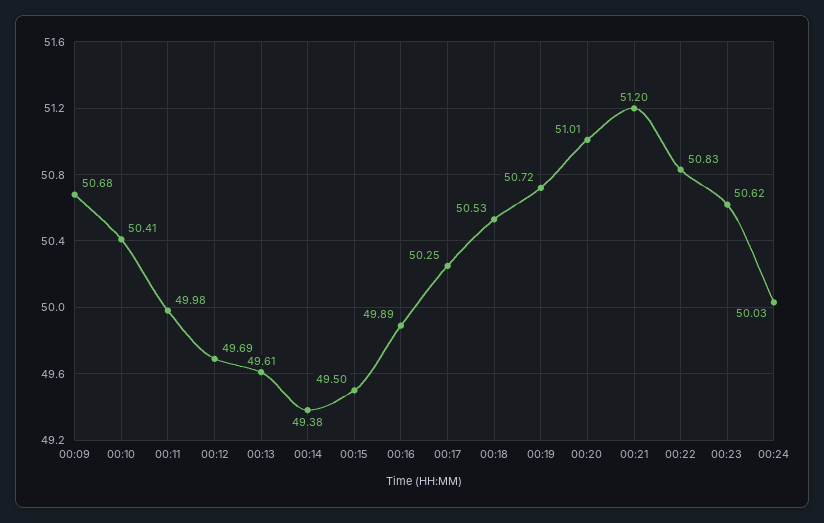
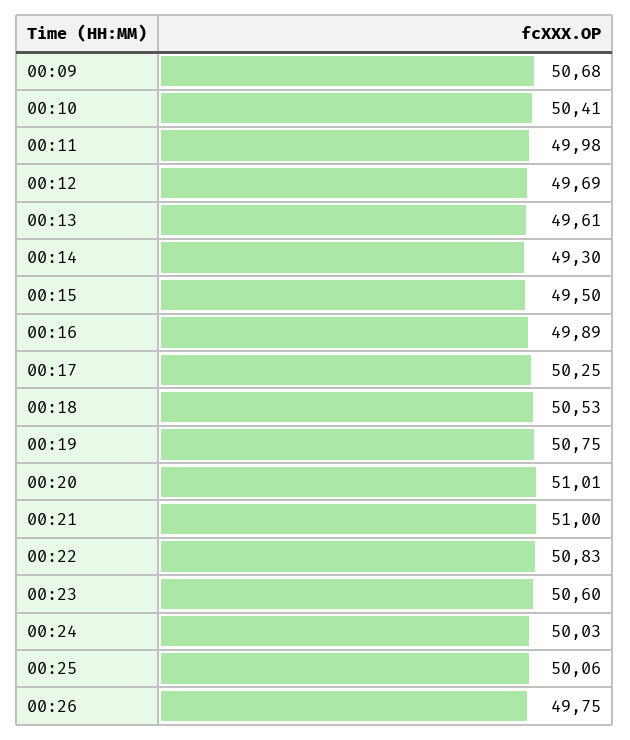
00:14: 49.38 -> 49.3
00:19: 50.72 -> 50.75
00:21: 51.2 -> 51
00:23: 50.62 -> 50.6
00:25: none -> 50.06
00:26: none -> 49.75

